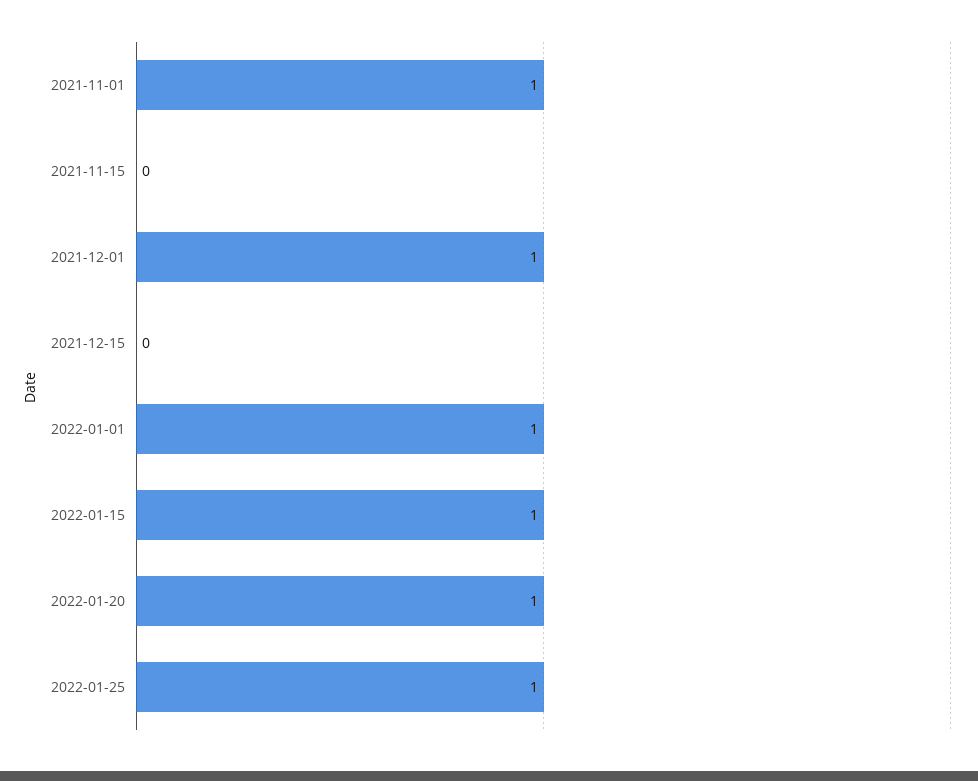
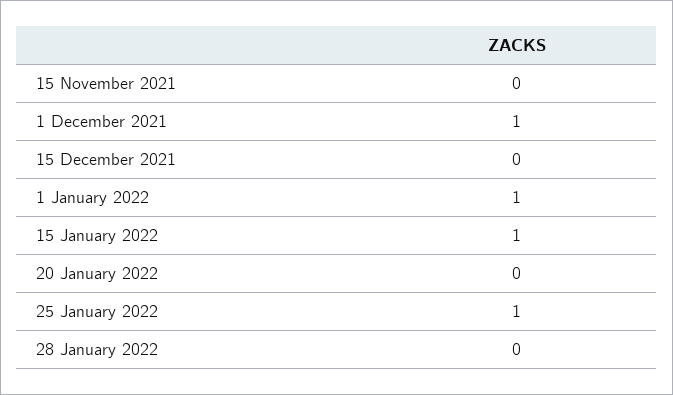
2021-11-01: 1 -> none
2022-01-20: 1 -> 0
28 January 2022: none -> 0

